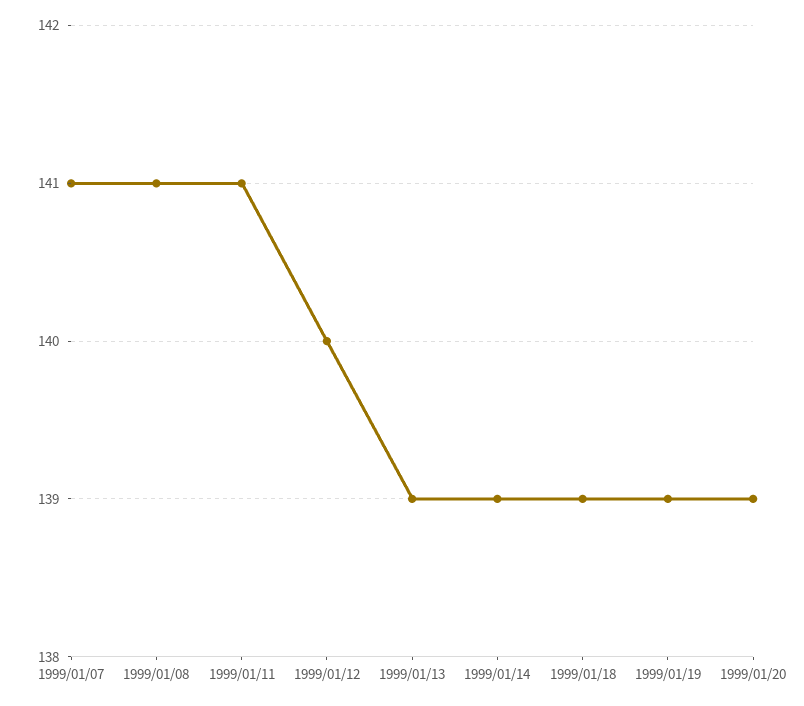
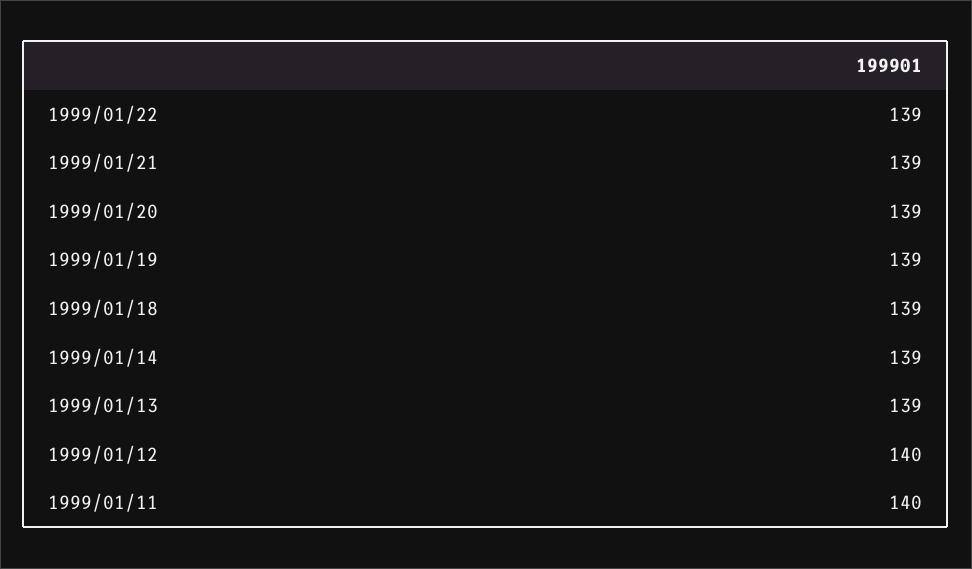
1999/01/07: 141 -> none
1999/01/08: 141 -> none
1999/01/11: 141 -> 140
1999/01/22: none -> 139
1999/01/21: none -> 139

